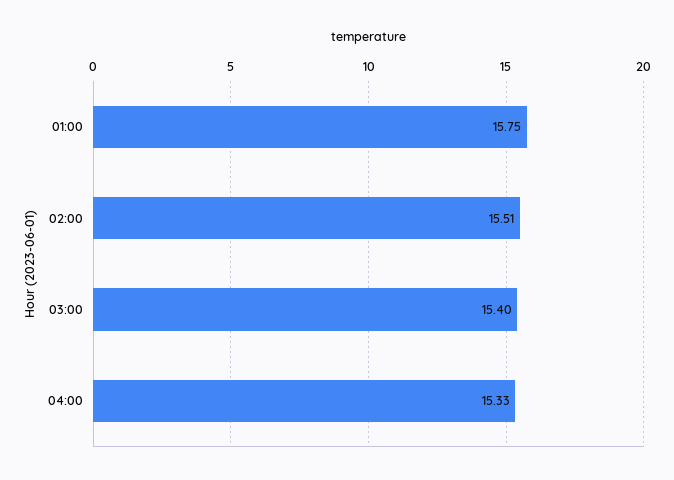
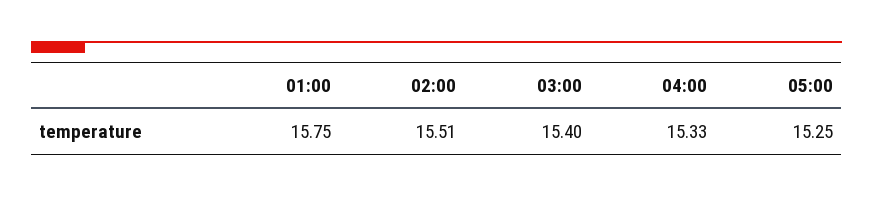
05:00: none -> 15.25

